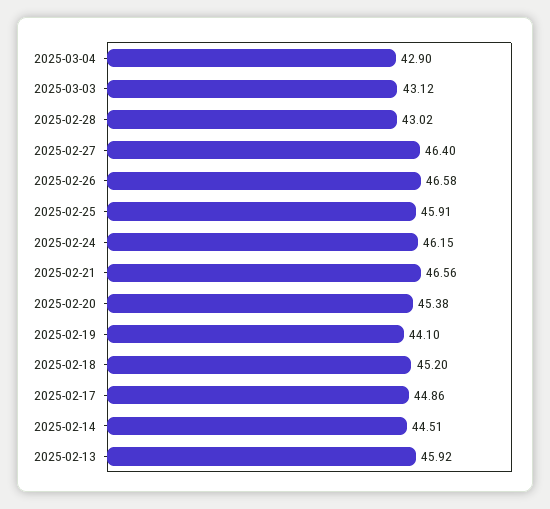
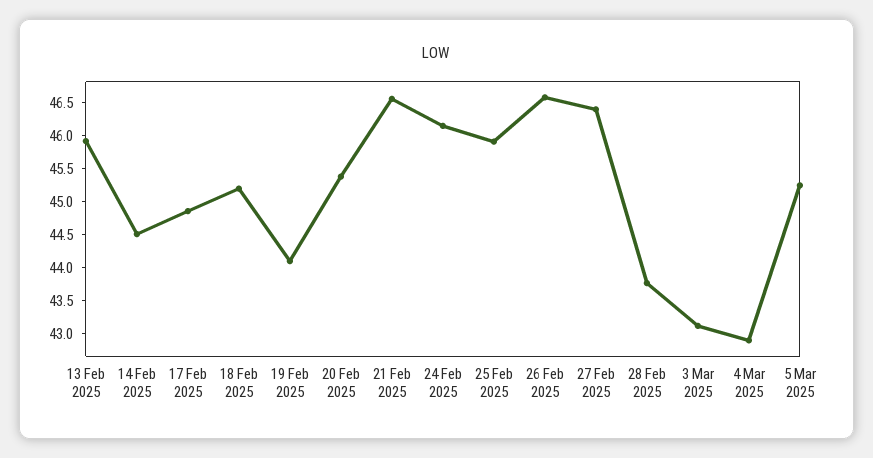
2025-02-28: 43.02 -> 43.75
5 Mar 2025: none -> 45.25

